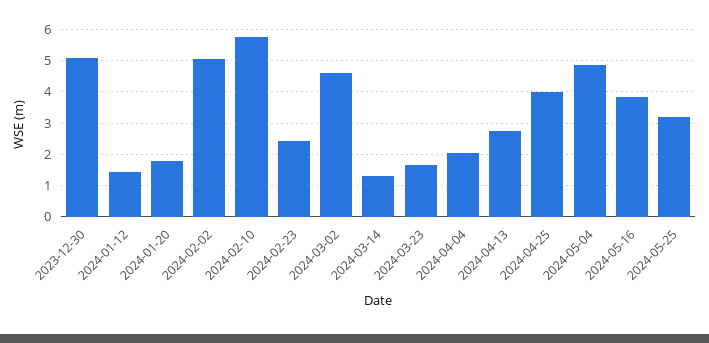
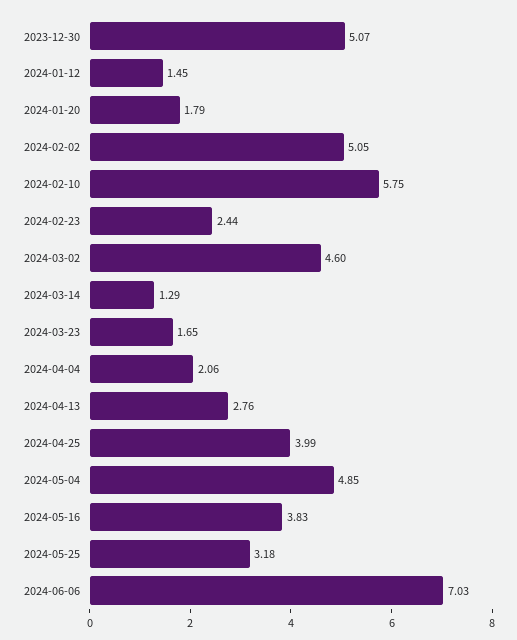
2024-06-06: none -> 7.03

